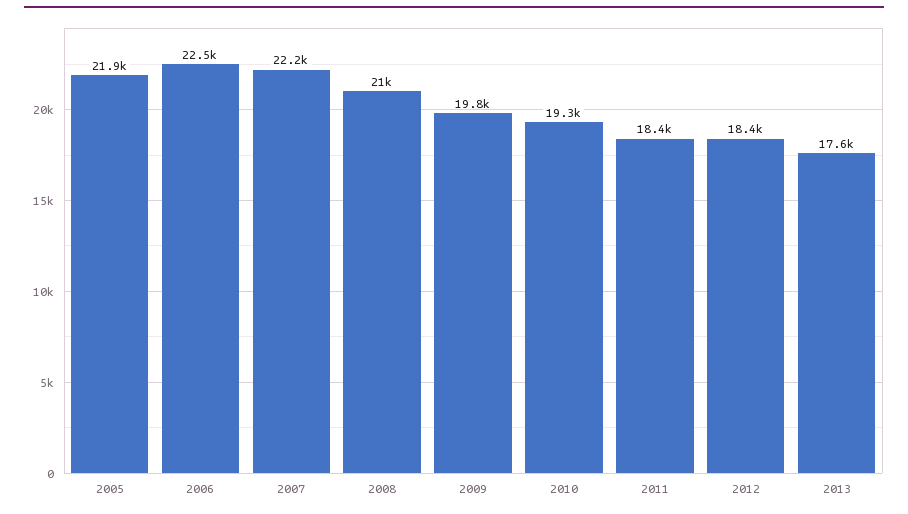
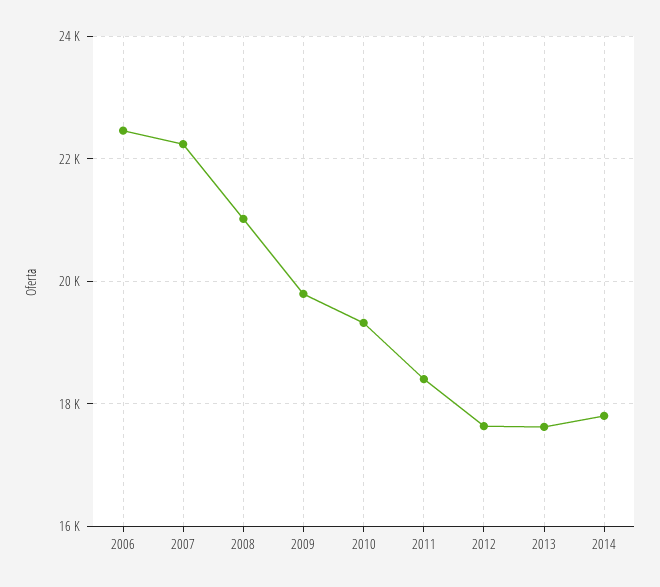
2005: 21900 -> none
2012: 18400 -> 17600
2014: none -> 17800

